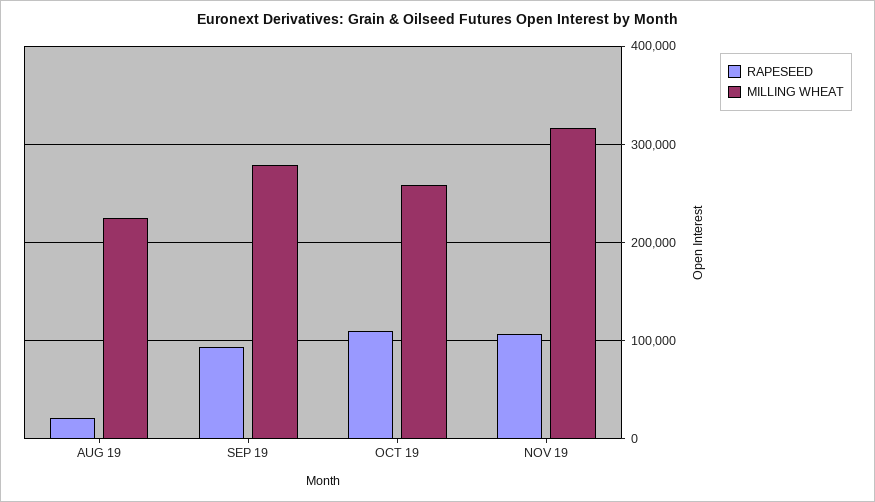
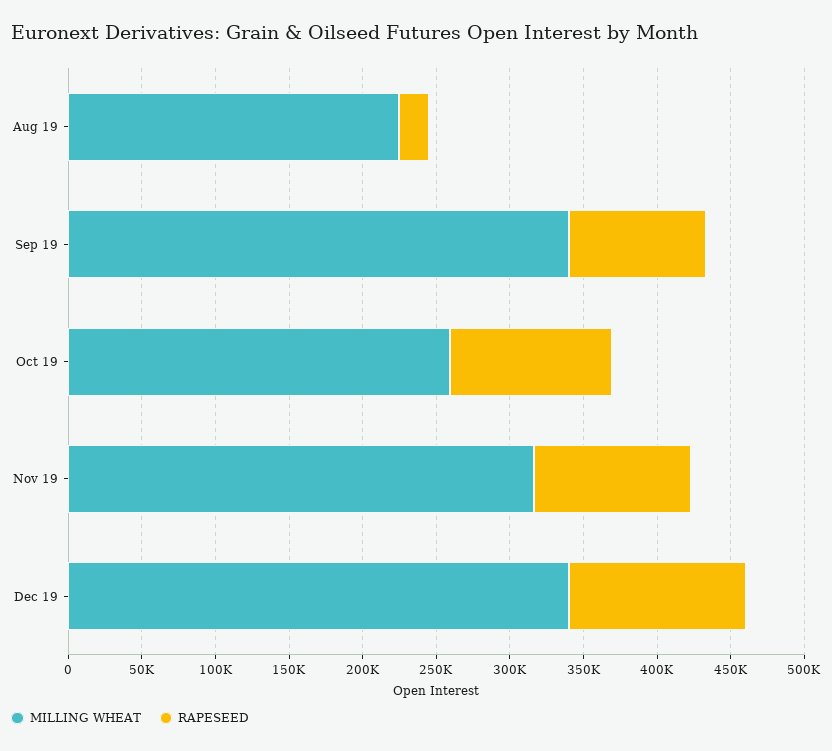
MILLING WHEAT, SEP 19: 280000 -> 340000
MILLING WHEAT, Dec 19: none -> 340000
RAPESEED, Dec 19: none -> 120000

